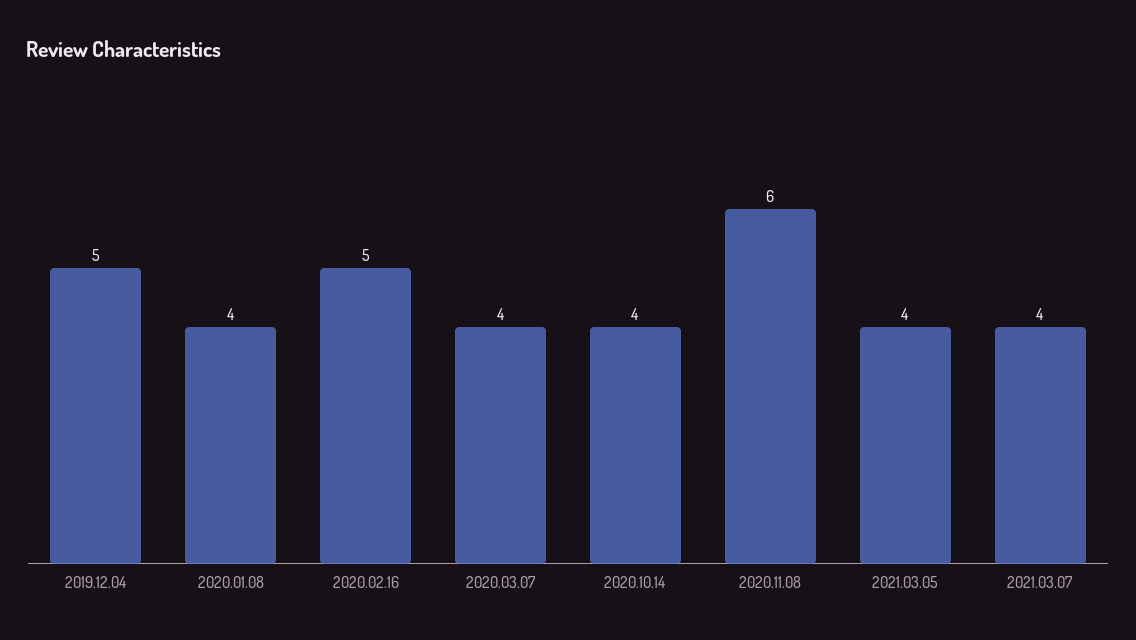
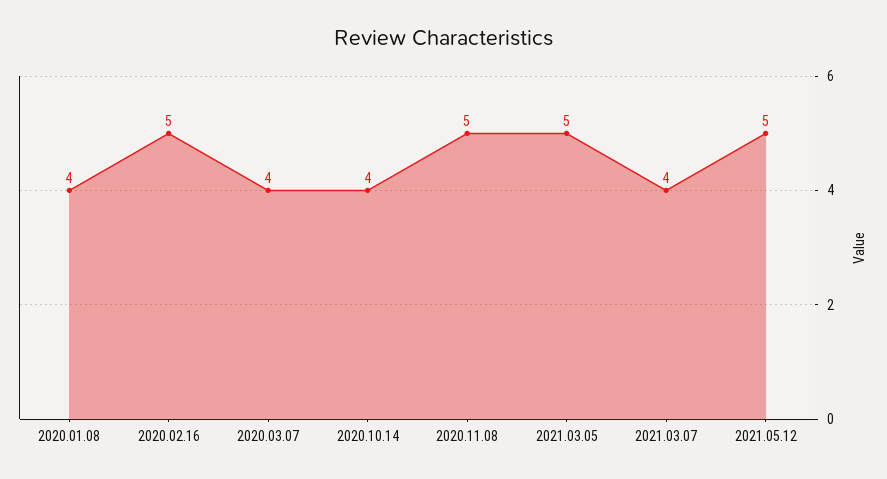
2019.12.04: 5 -> none
2020.11.08: 6 -> 5
2021.03.05: 4 -> 5
2021.05.12: none -> 5

